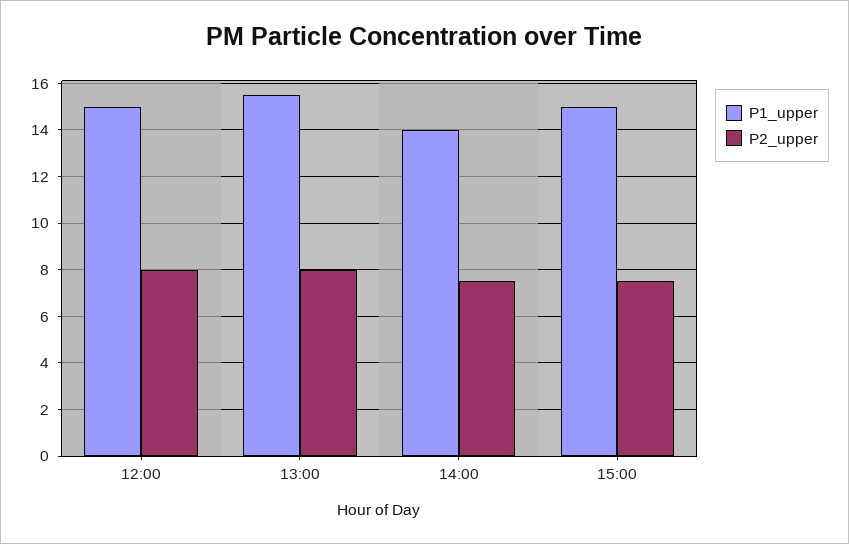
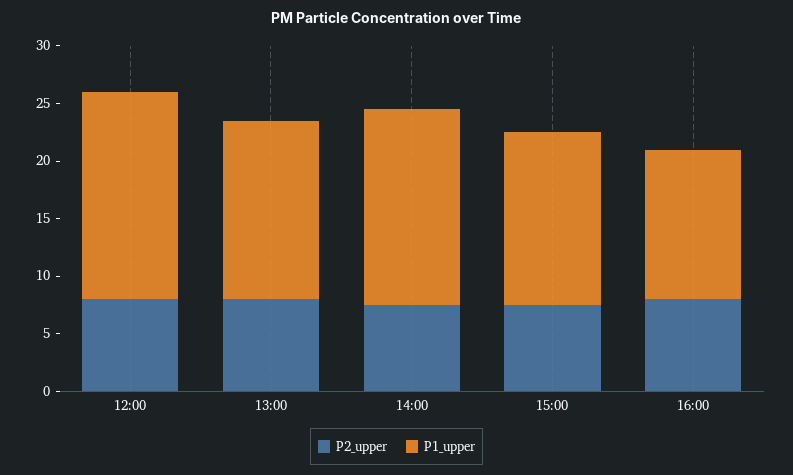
P1_upper, 12:00: 15 -> 18
P1_upper, 14:00: 14 -> 17
P2_upper, 16:00: none -> 8
P1_upper, 16:00: none -> 13

